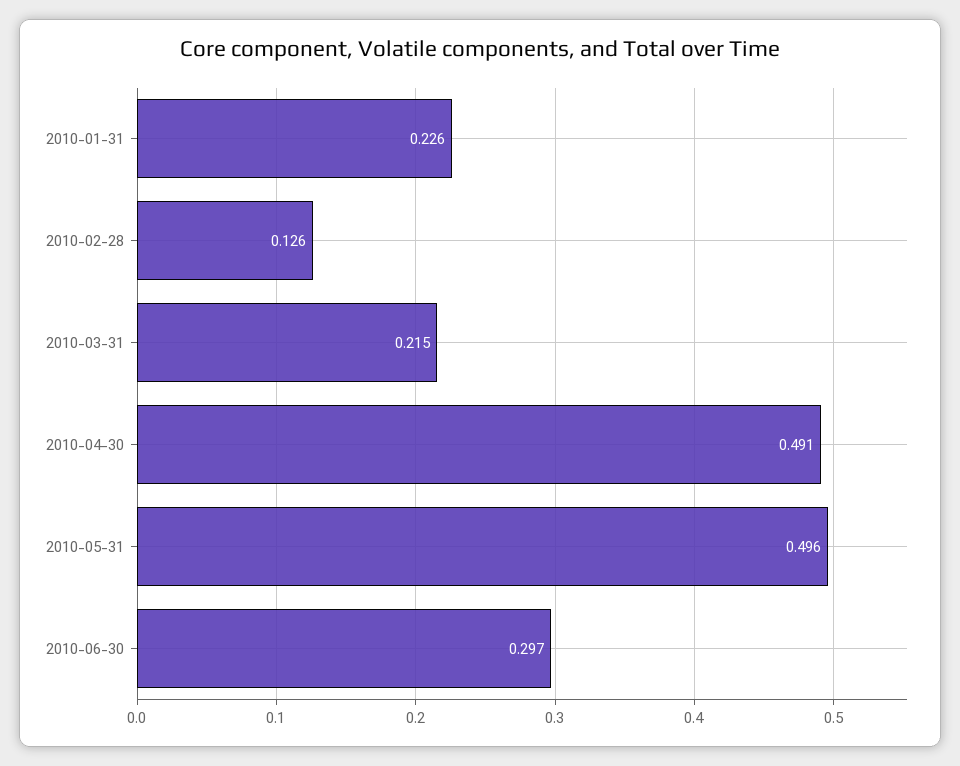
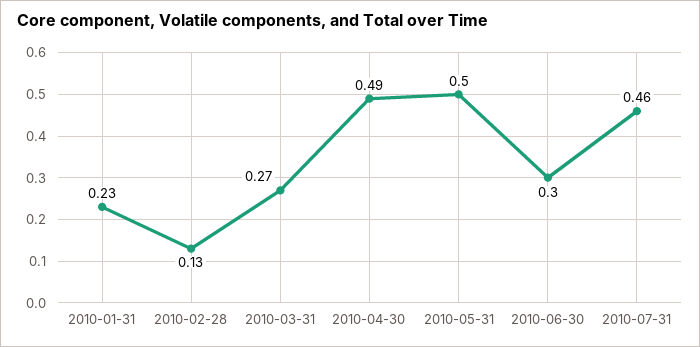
2010-03-31: 0.215 -> 0.27
2010-07-31: none -> 0.46

